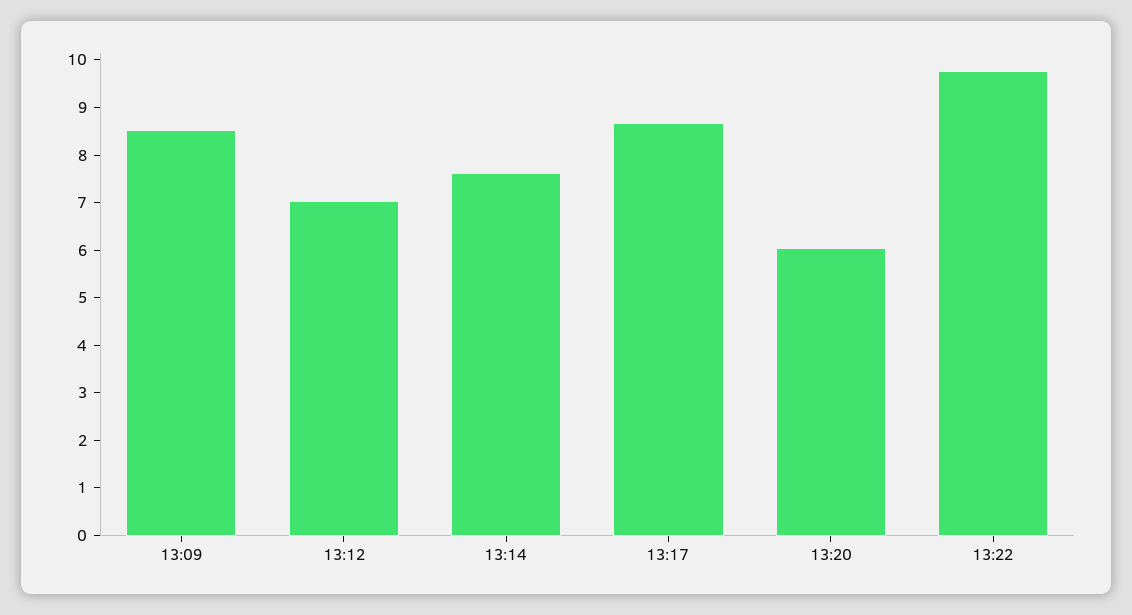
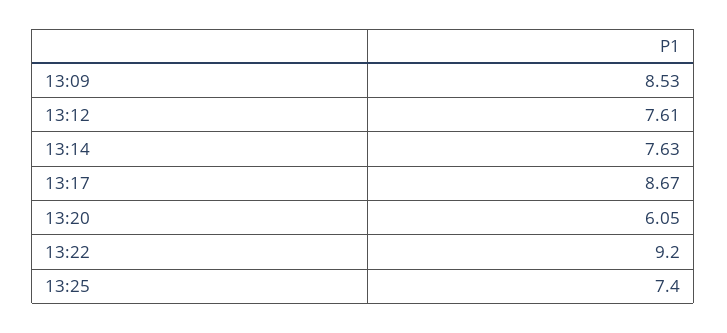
13:12: 7 -> 7.61
13:22: 9.8 -> 9.2
13:25: none -> 7.4

